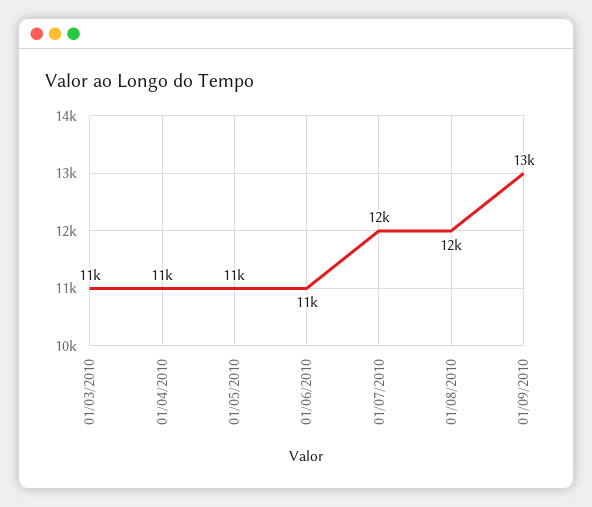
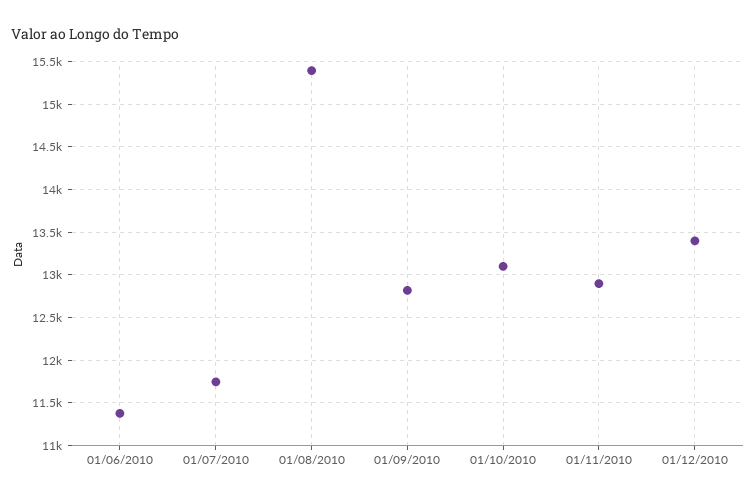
01/03/2010: 11000 -> none
01/04/2010: 11000 -> none
01/05/2010: 11000 -> none
01/08/2010: 12000 -> 15400
01/10/2010: none -> 13100
01/11/2010: none -> 12900
01/12/2010: none -> 13400

